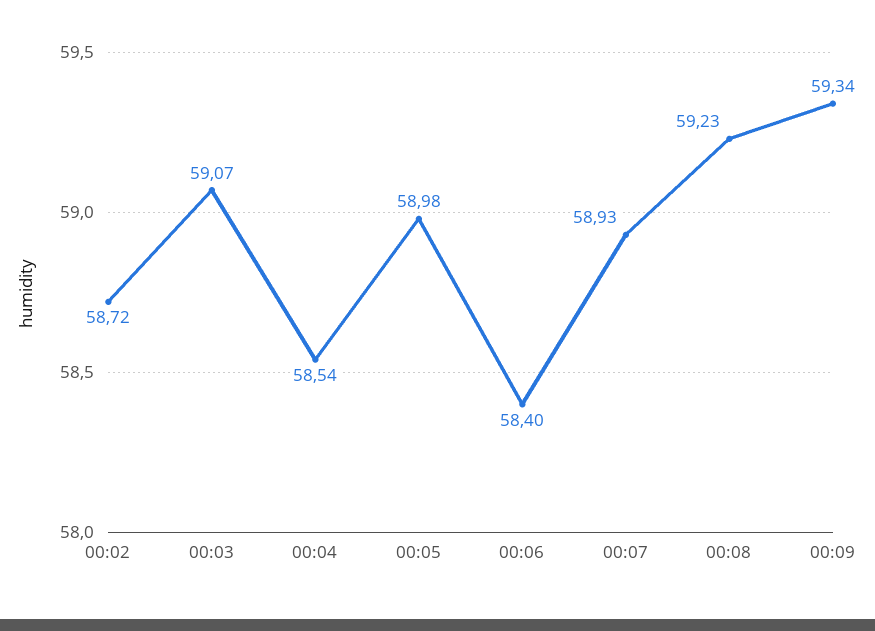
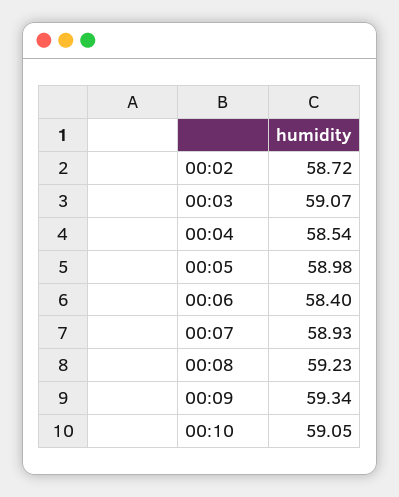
00:10: none -> 59.05

